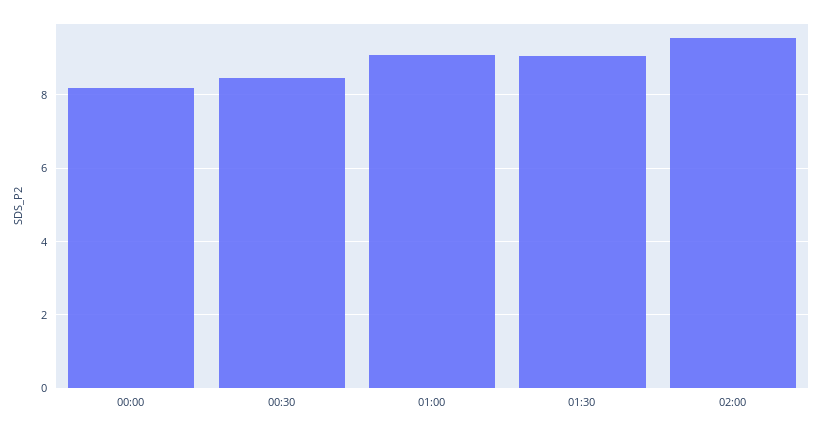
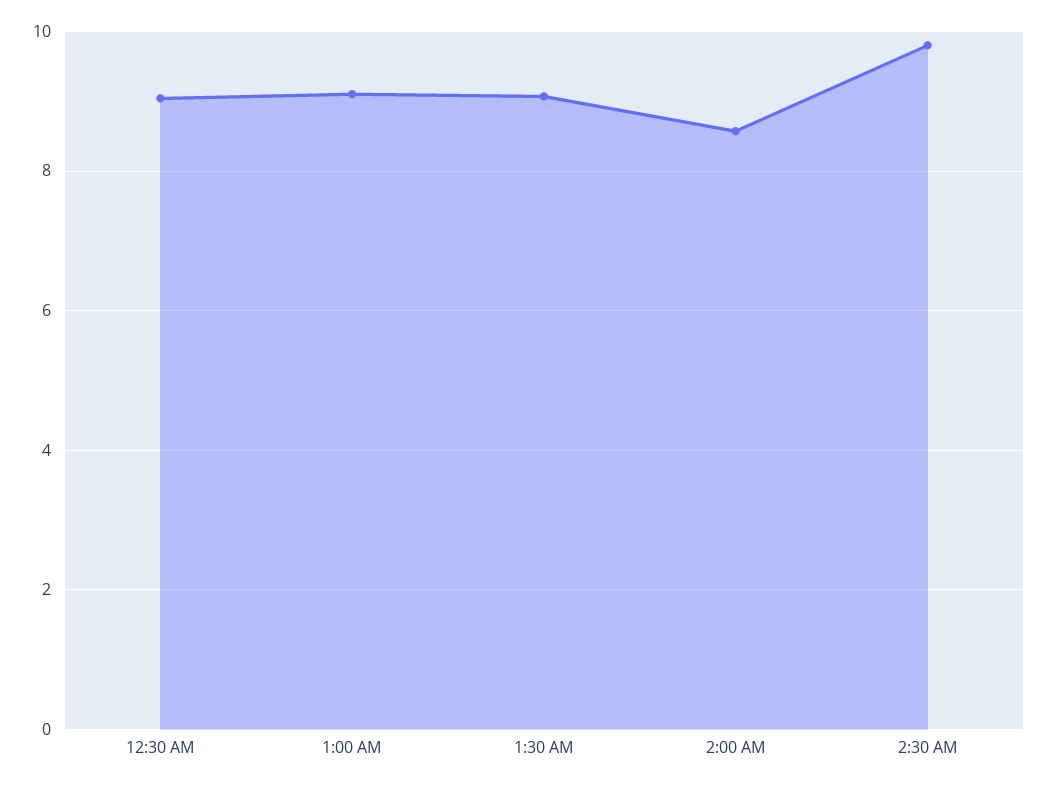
00:00: 8.2 -> none
00:30: 8.4 -> 9
02:00: 9.6 -> 8.6
2:30 AM: none -> 9.8

